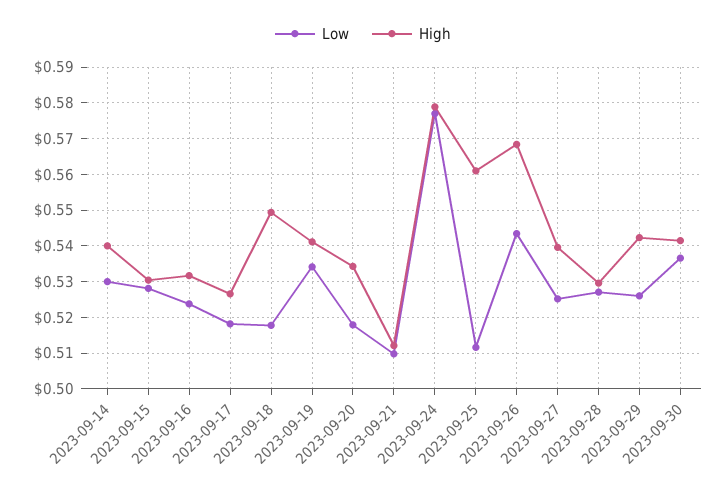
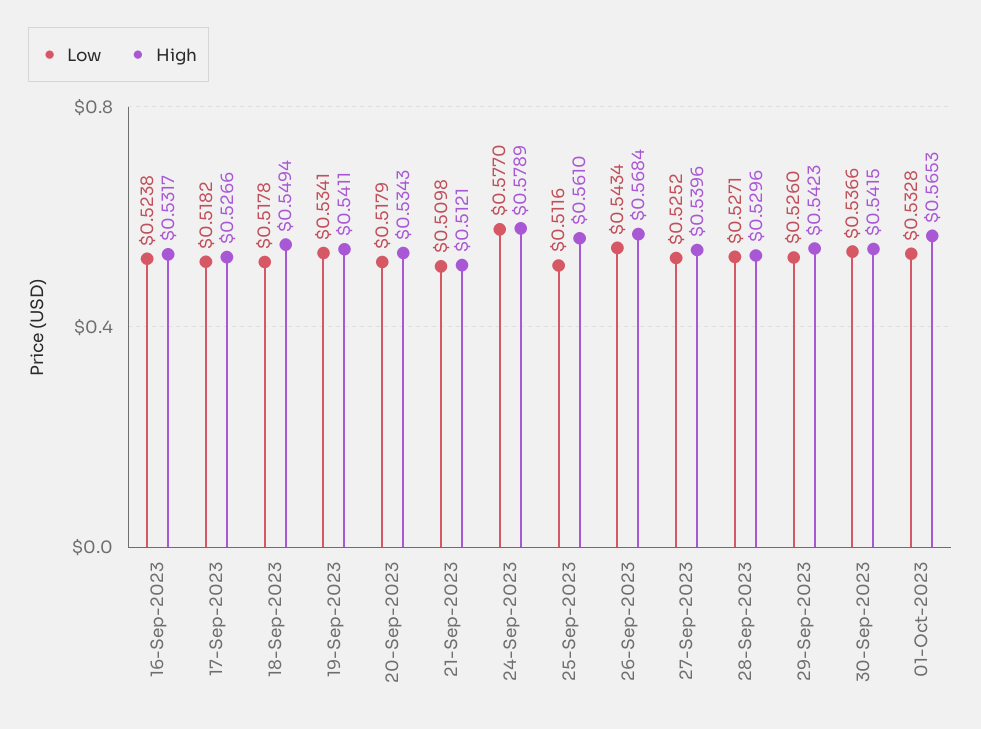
Low, 2023-09-14: 0.53 -> none
High, 2023-09-14: 0.54 -> none
Low, 2023-09-15: 0.528 -> none
High, 2023-09-15: 0.53 -> none
Low, 01-Oct-2023: none -> 0.5328
High, 01-Oct-2023: none -> 0.5653

